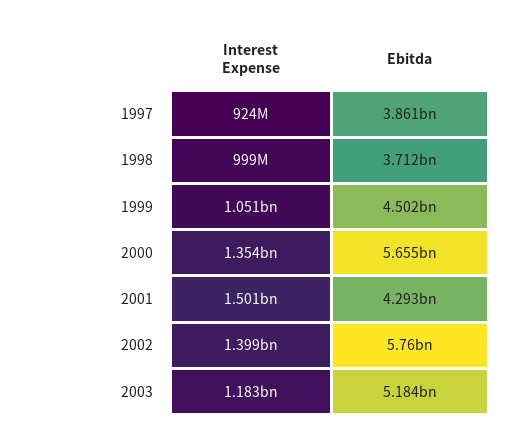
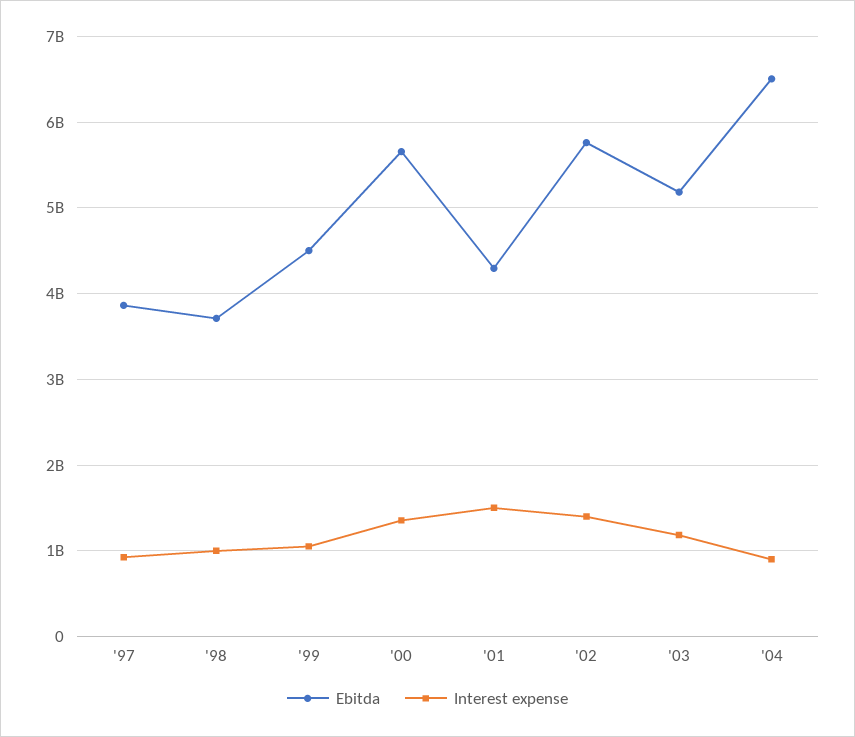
Ebitda, '04: none -> 6500000000
Interest Expense, '04: none -> 900000000

